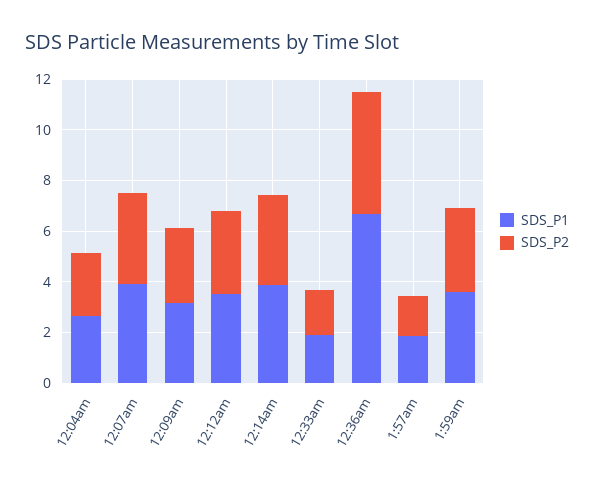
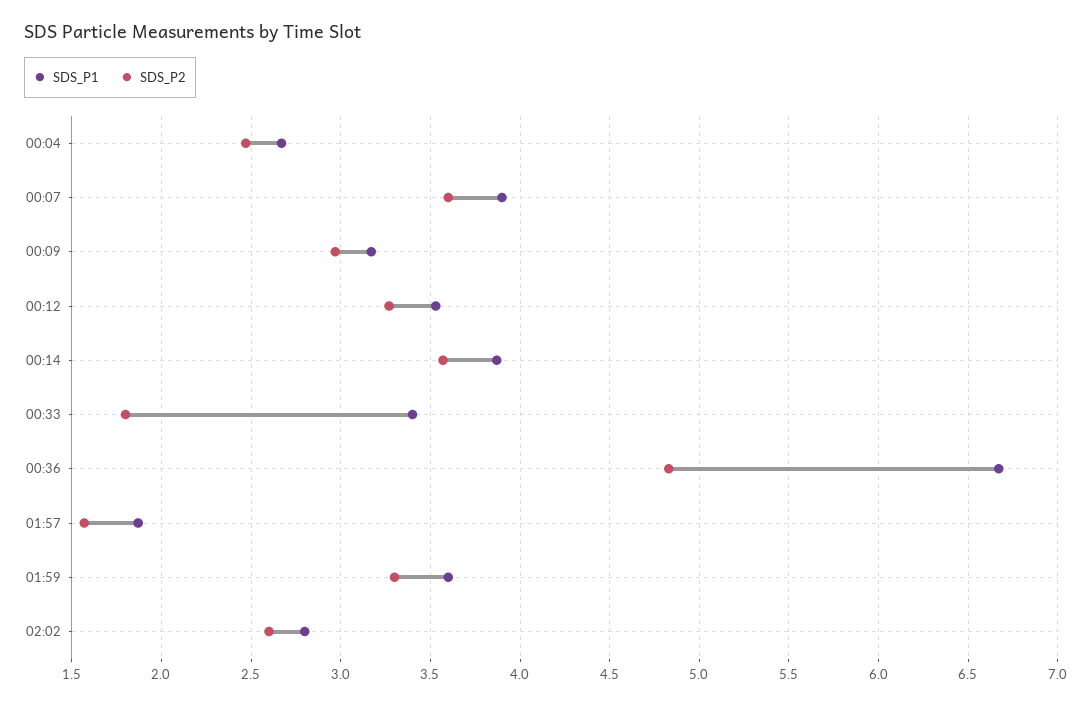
SDS_P1, 12:33am: 2 -> 3.4
SDS_P1, 02:02: none -> 2.8
SDS_P2, 02:02: none -> 2.6

